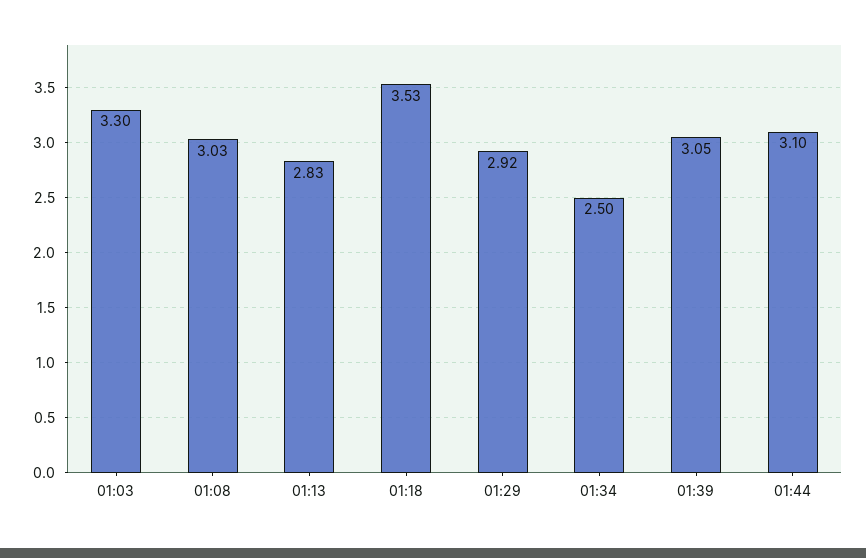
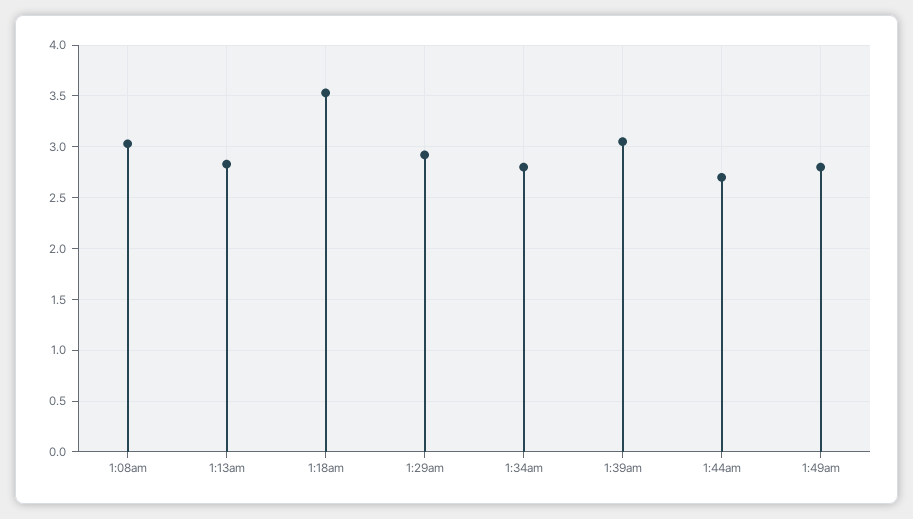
01:03: 3.3 -> none
01:34: 2.5 -> 2.8
01:44: 3.1 -> 2.7
1:49am: none -> 2.8

